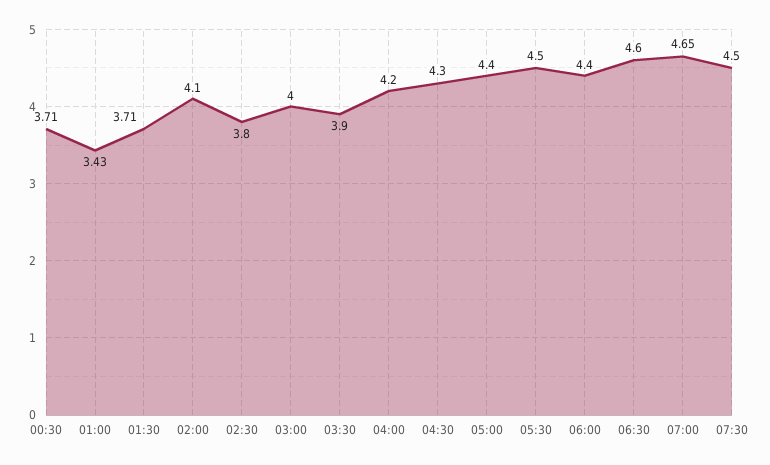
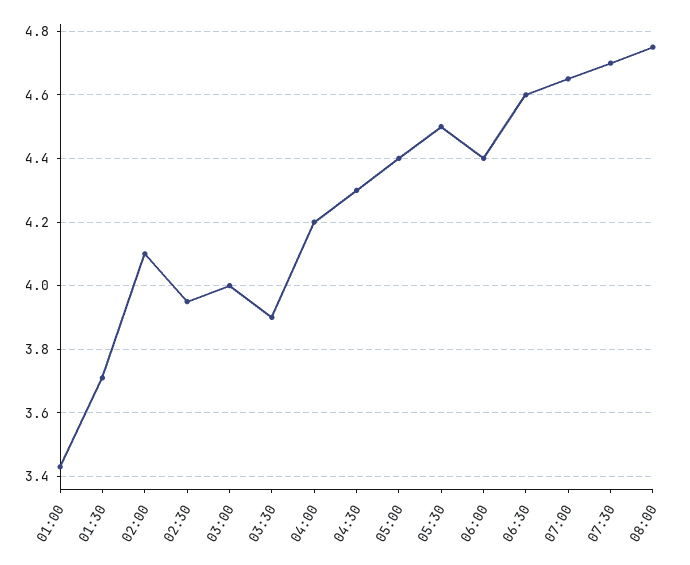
00:30: 3.71 -> none
02:30: 3.8 -> 3.95
07:30: 4.5 -> 4.7
08:00: none -> 4.75

